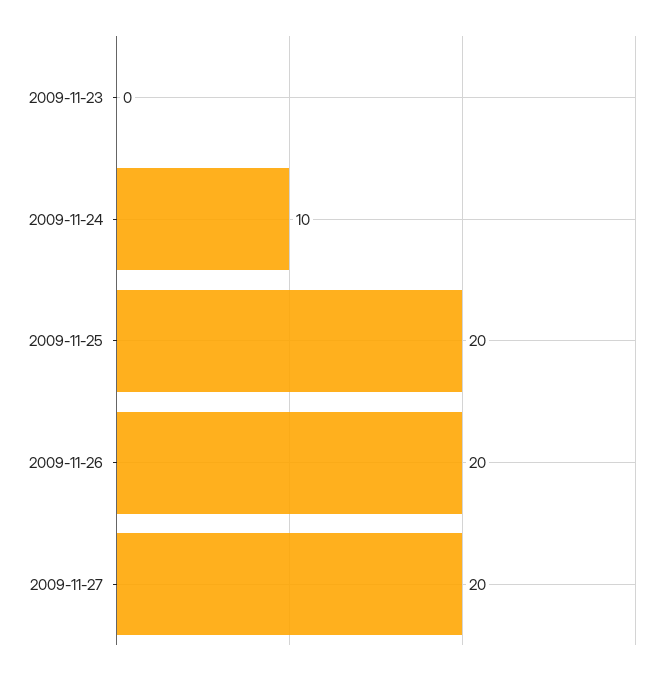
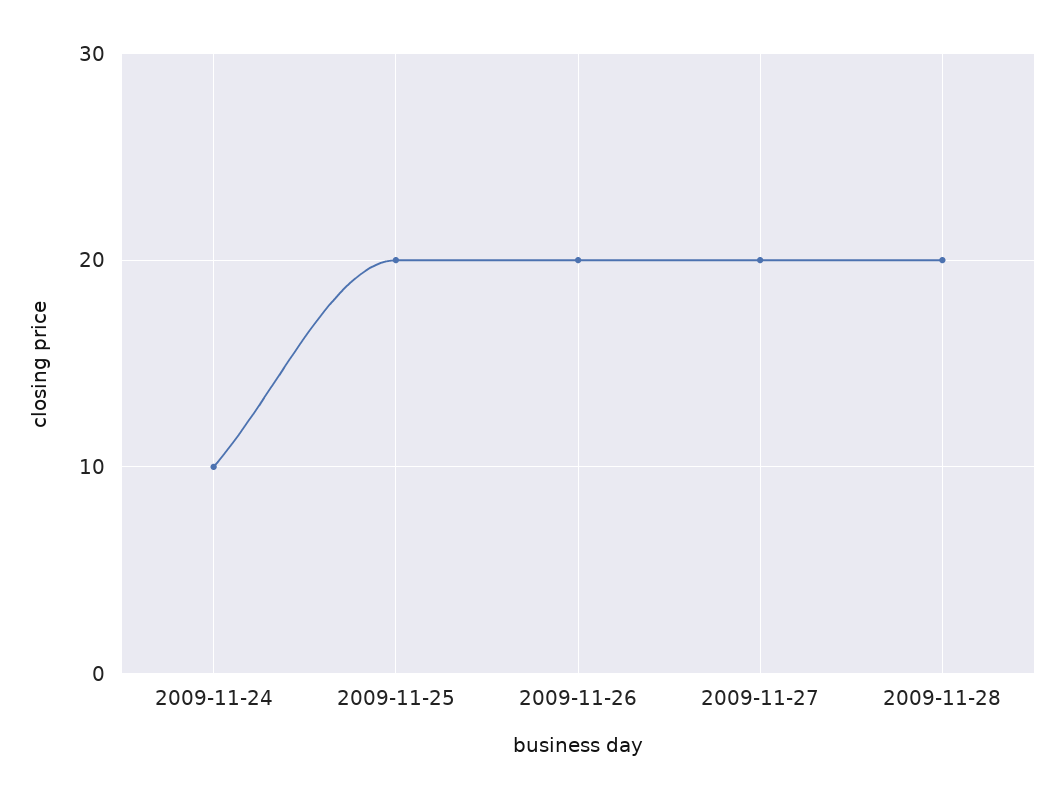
2009-11-23: 0 -> none
2009-11-28: none -> 20

